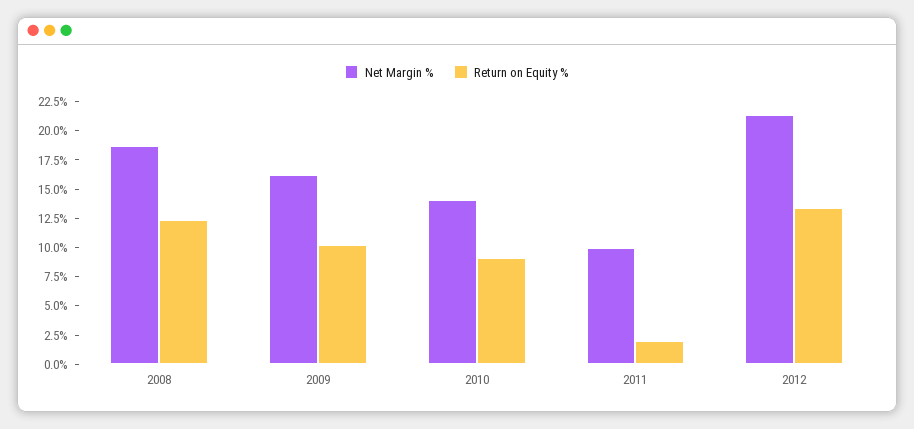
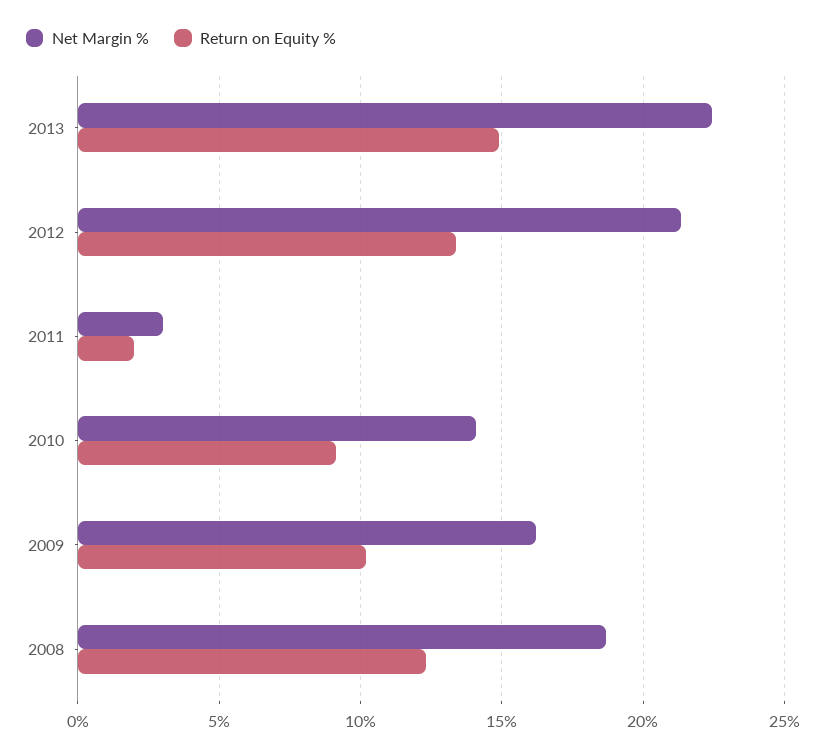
Net Margin %, 2011: 10 -> 3
Net Margin %, 2013: none -> 22.5
Return on Equity %, 2013: none -> 15

